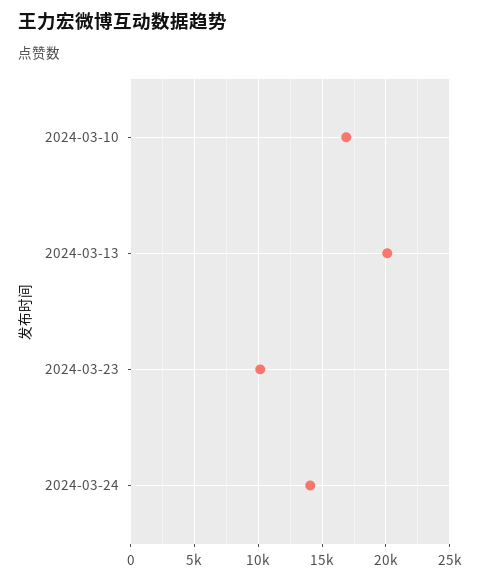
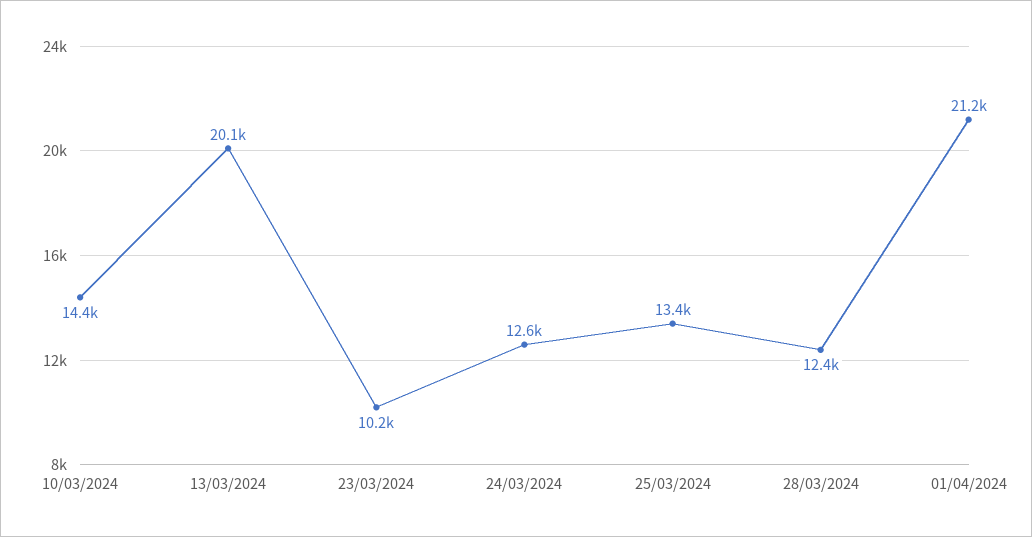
2024-03-10: 17000 -> 14400
2024-03-24: 14000 -> 12600
25/03/2024: none -> 13400
28/03/2024: none -> 12400
01/04/2024: none -> 21200

